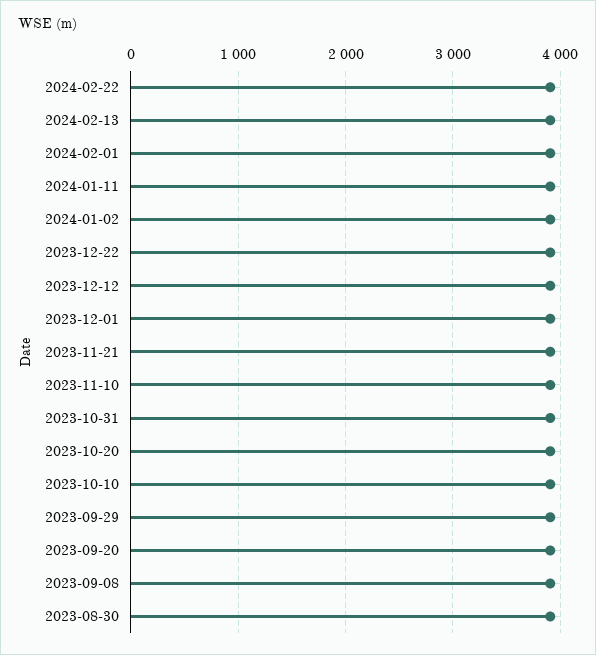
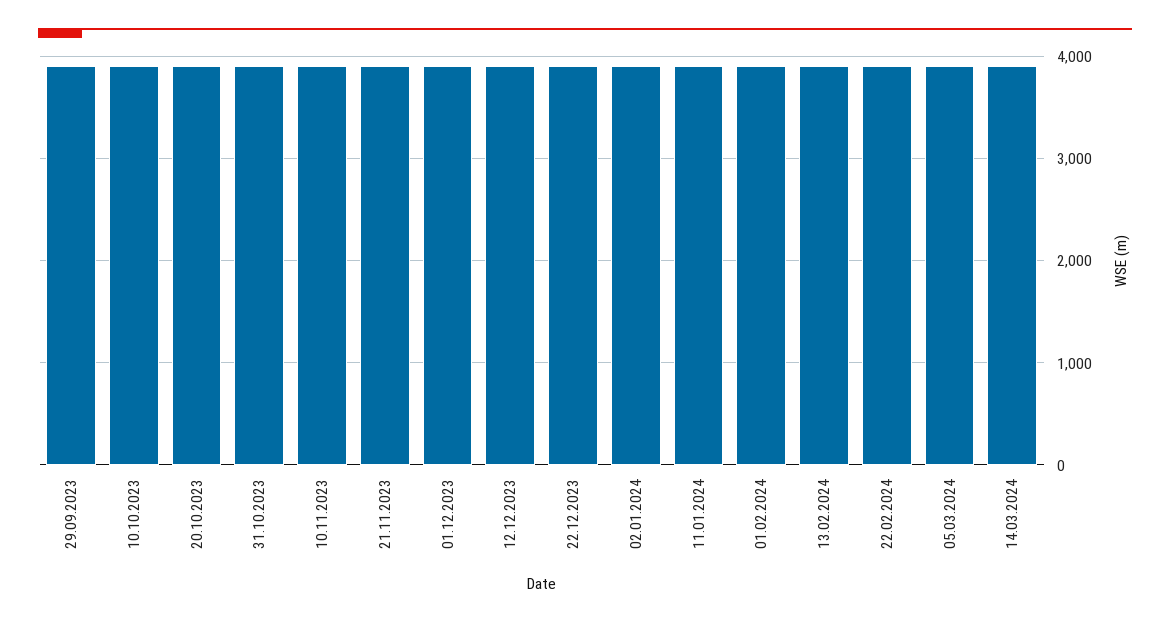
2023-09-20: 3900 -> none
2023-09-08: 3900 -> none
2023-08-30: 3900 -> none
05.03.2024: none -> 3900
14.03.2024: none -> 3900

